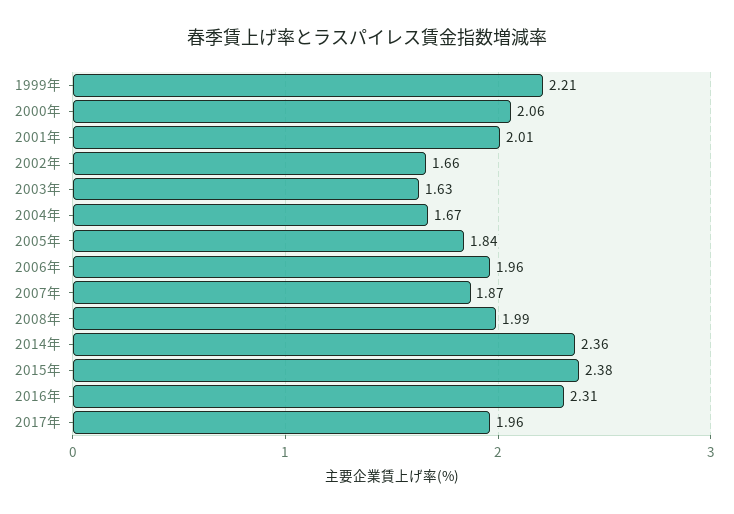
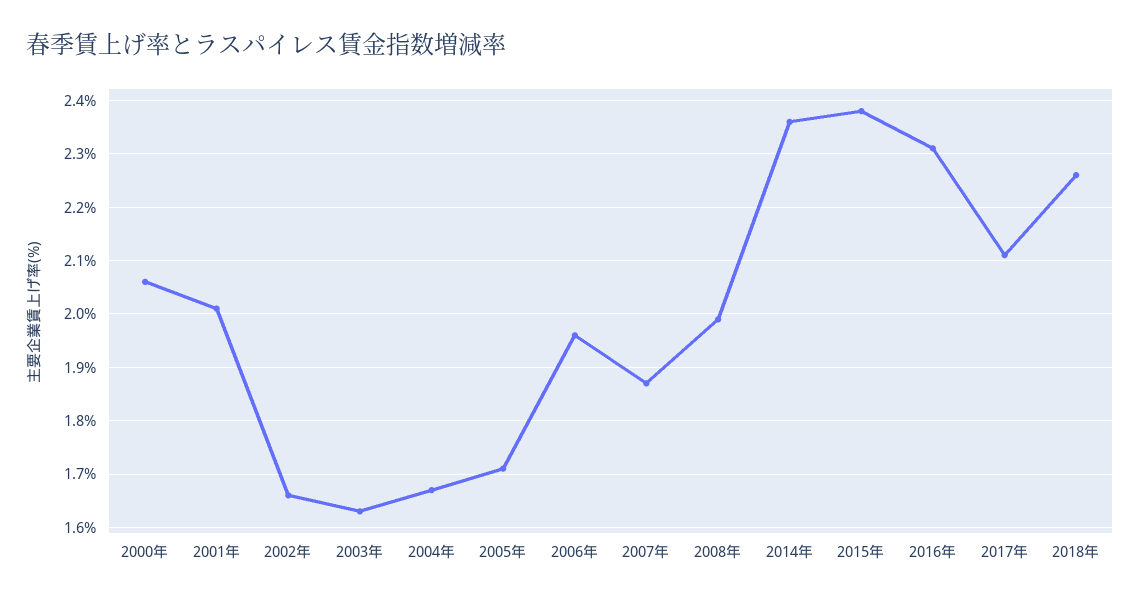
1999年: 2.21 -> none
2005年: 1.84 -> 1.7
2017年: 1.96 -> 2.1
2018年: none -> 2.25

